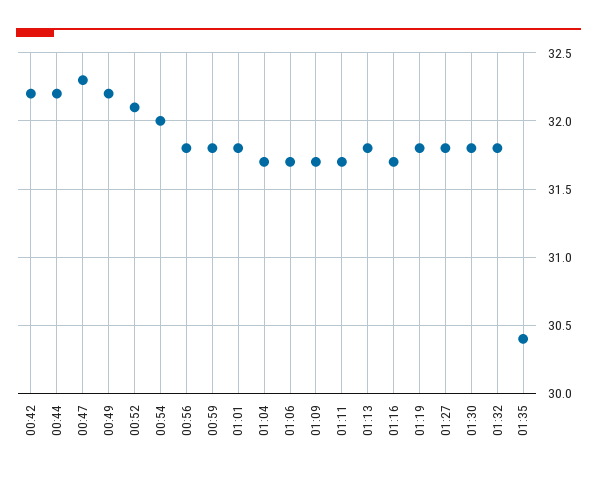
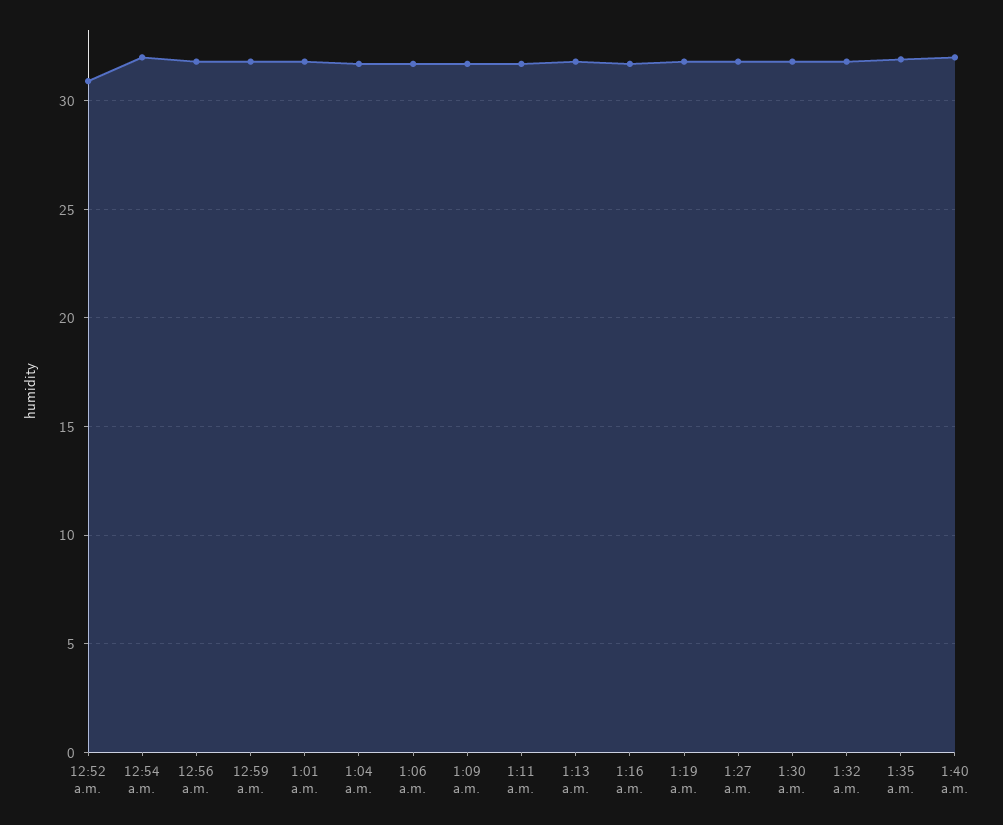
00:42: 32.2 -> none
00:44: 32.2 -> none
00:47: 32.3 -> none
00:49: 32.2 -> none
00:52: 32.1 -> 31
01:35: 30.4 -> 32
1:40 a.m.: none -> 32

